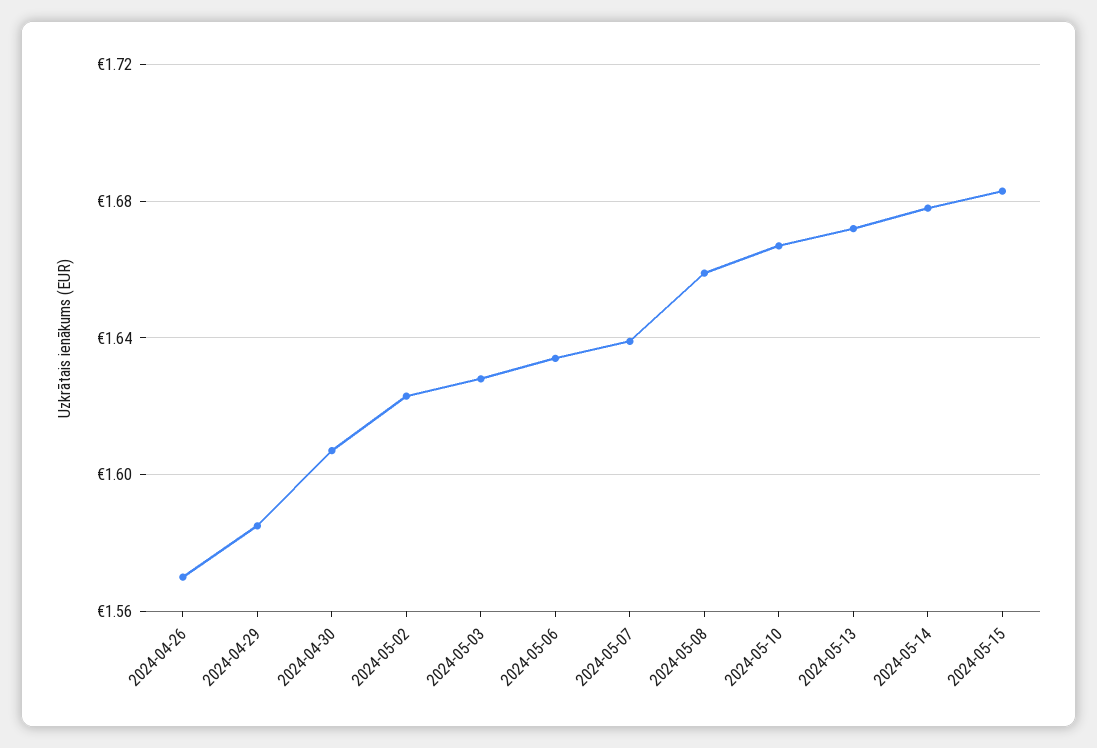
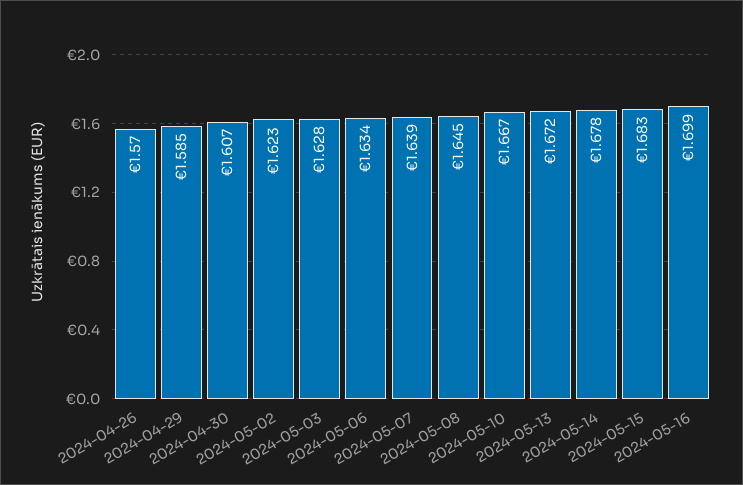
2024-05-08: 1.66 -> 1.645
2024-05-16: none -> 1.699

